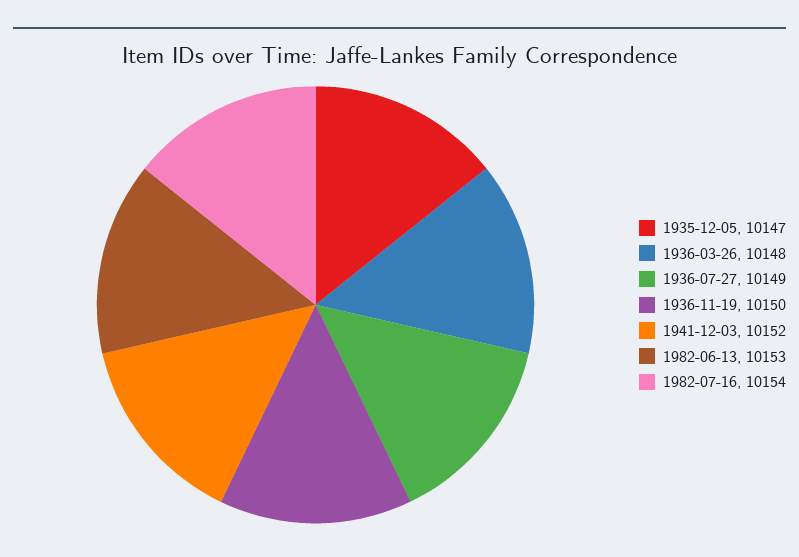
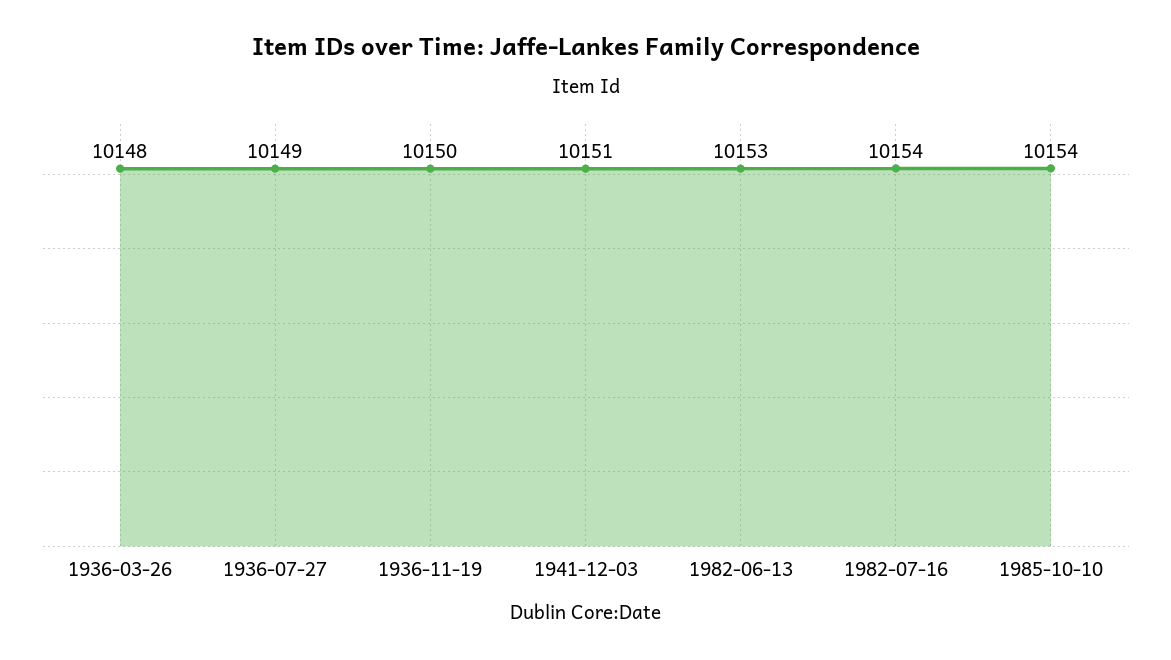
1935-12-05: 10147 -> none
1941-12-03: 10152 -> 10151
1985-10-10: none -> 10154

